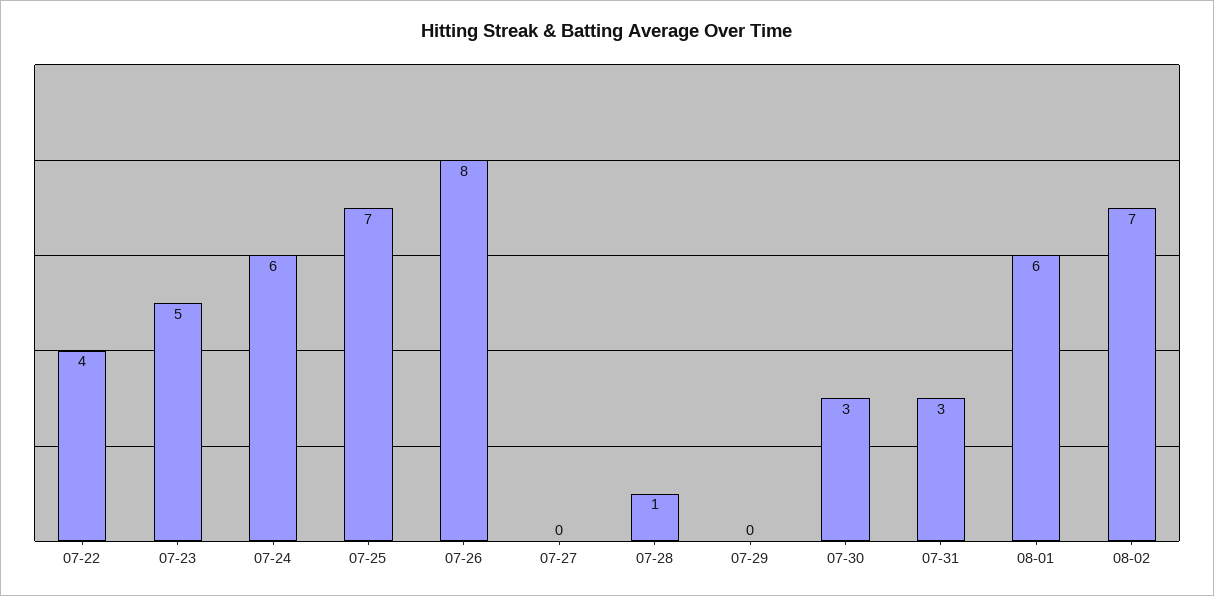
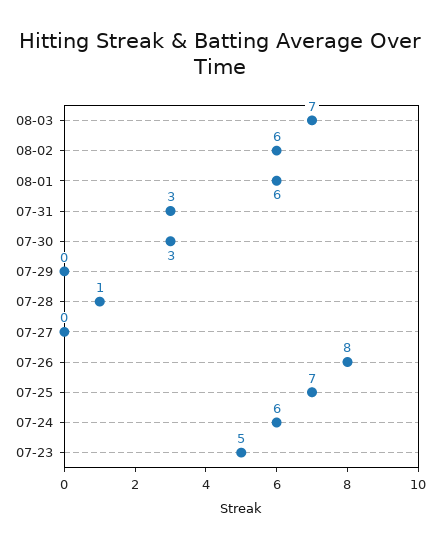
07-22: 4 -> none
08-02: 7 -> 6
08-03: none -> 7

